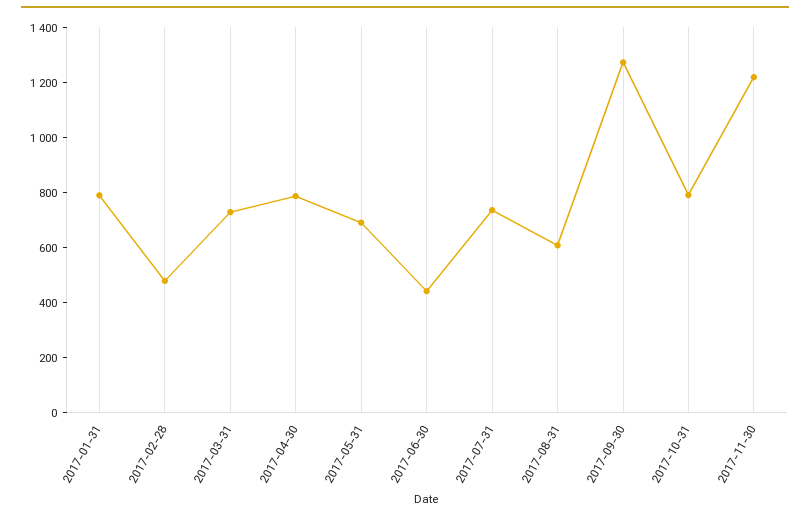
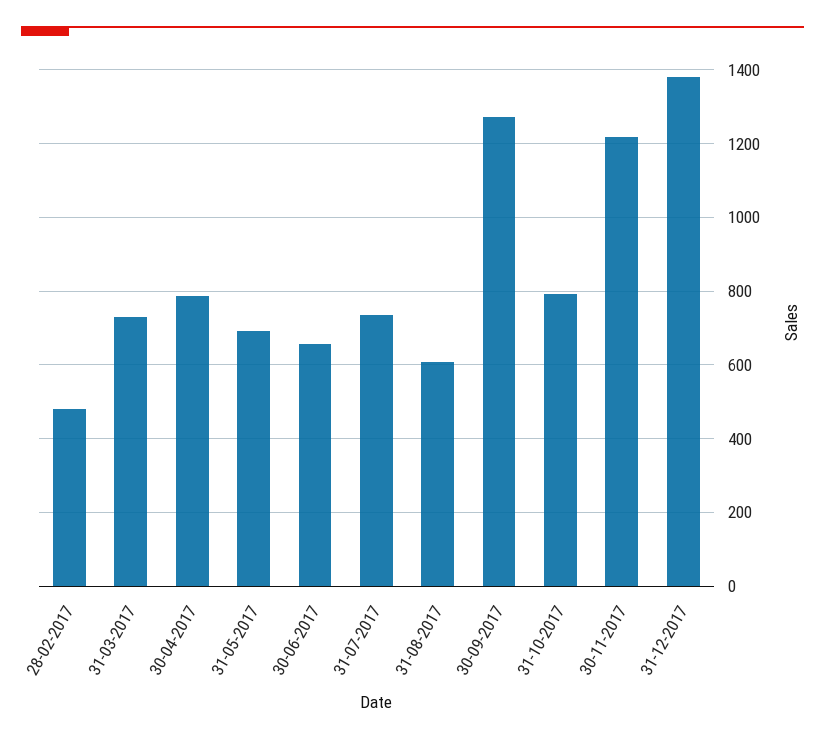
2017-01-31: 800 -> none
2017-06-30: 450 -> 660
31-12-2017: none -> 1380

